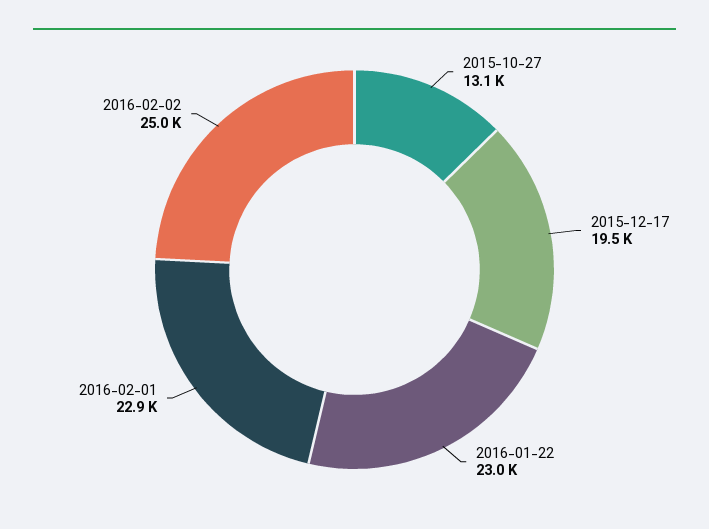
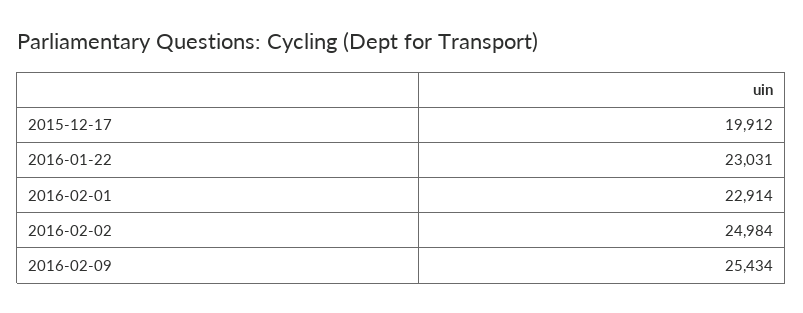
2015-10-27: 13100 -> none
2015-12-17: 19500 -> 19912
2016-02-09: none -> 25434

